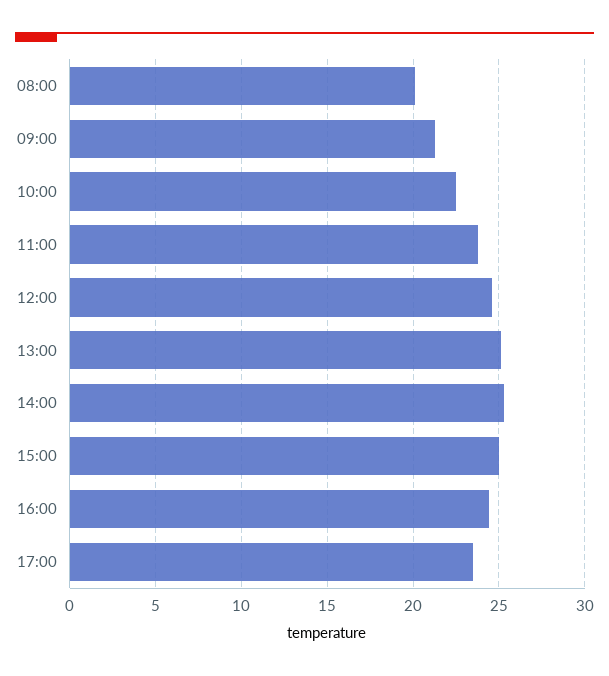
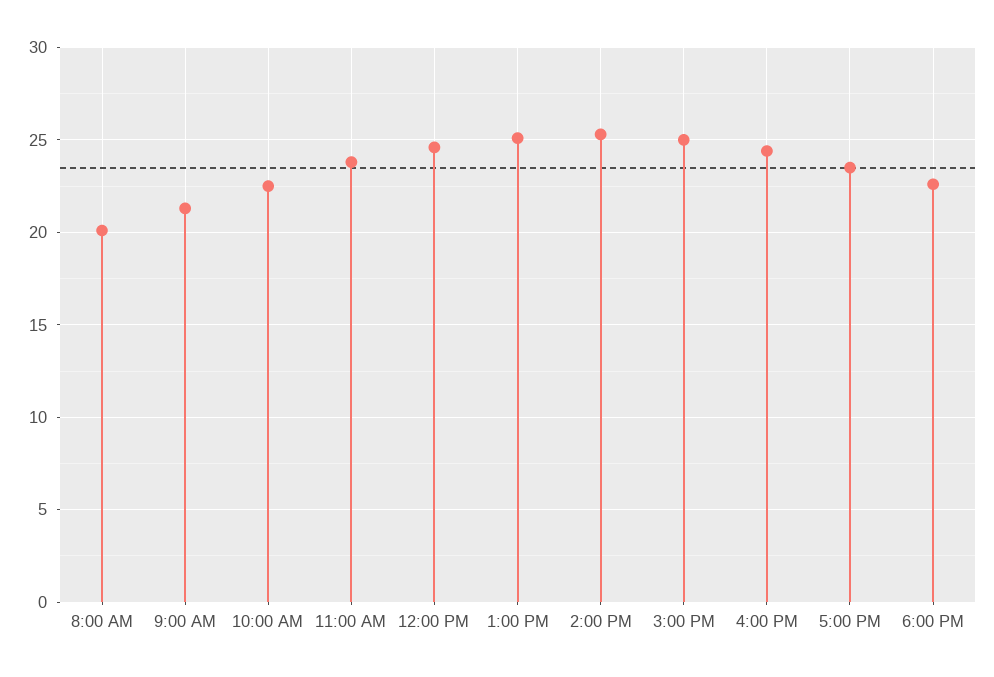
6:00 PM: none -> 22.5

